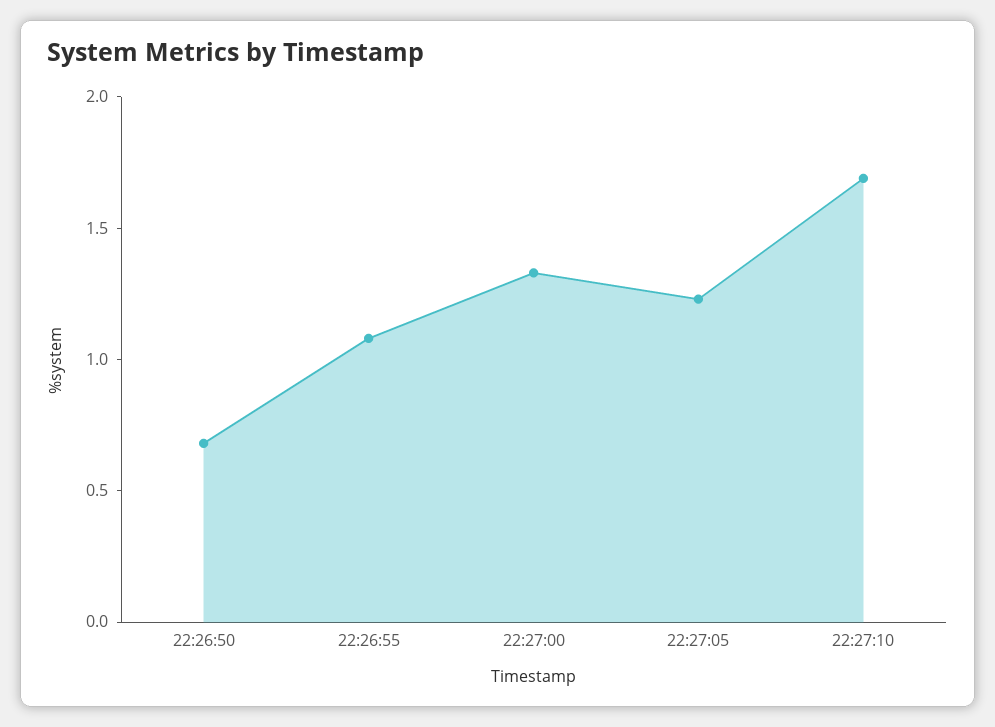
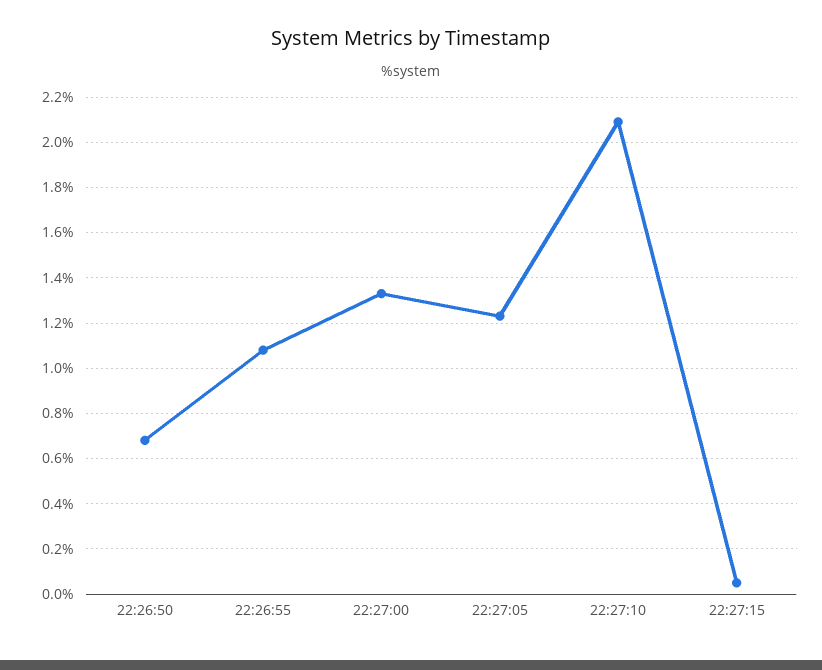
22:27:10: 1.7 -> 2.1
22:27:15: none -> 0.05

